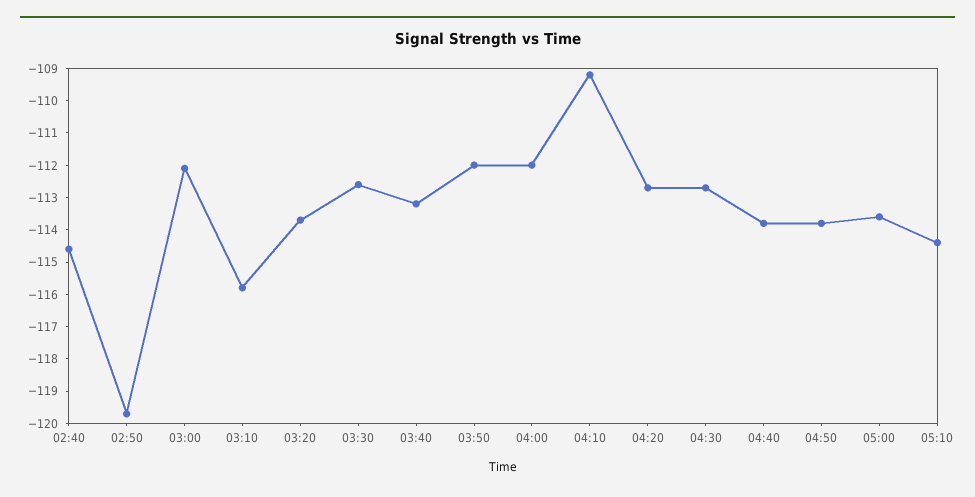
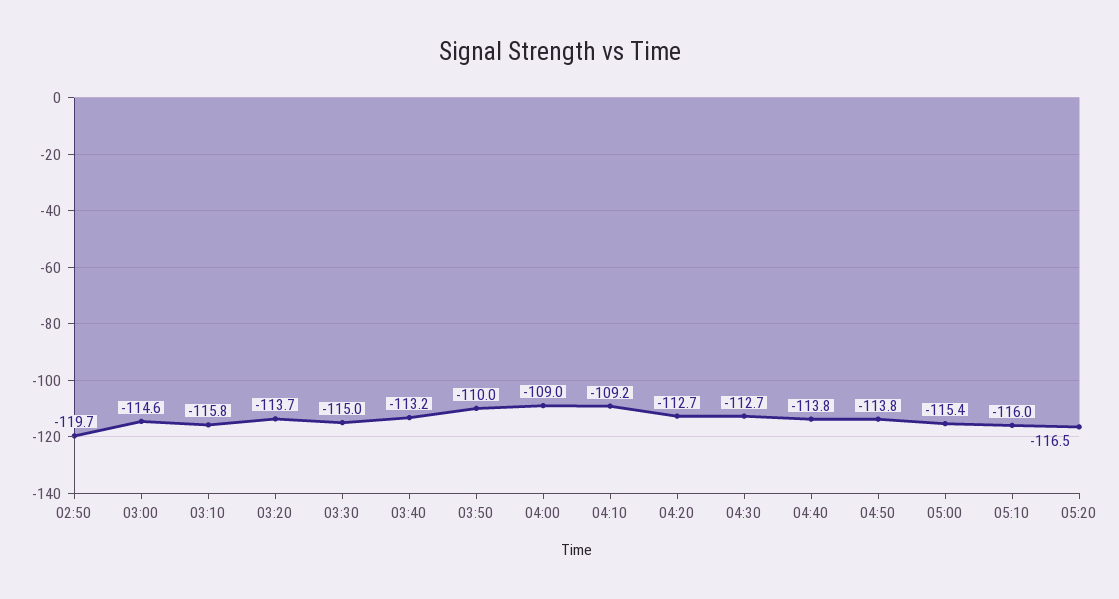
02:40: -114.5 -> none
03:00: -112 -> -114.6
03:30: -112.5 -> -115
03:50: -112 -> -110
04:00: -112 -> -109
05:00: -113.5 -> -115.4
05:10: -114.5 -> -116
05:20: none -> -116.5

